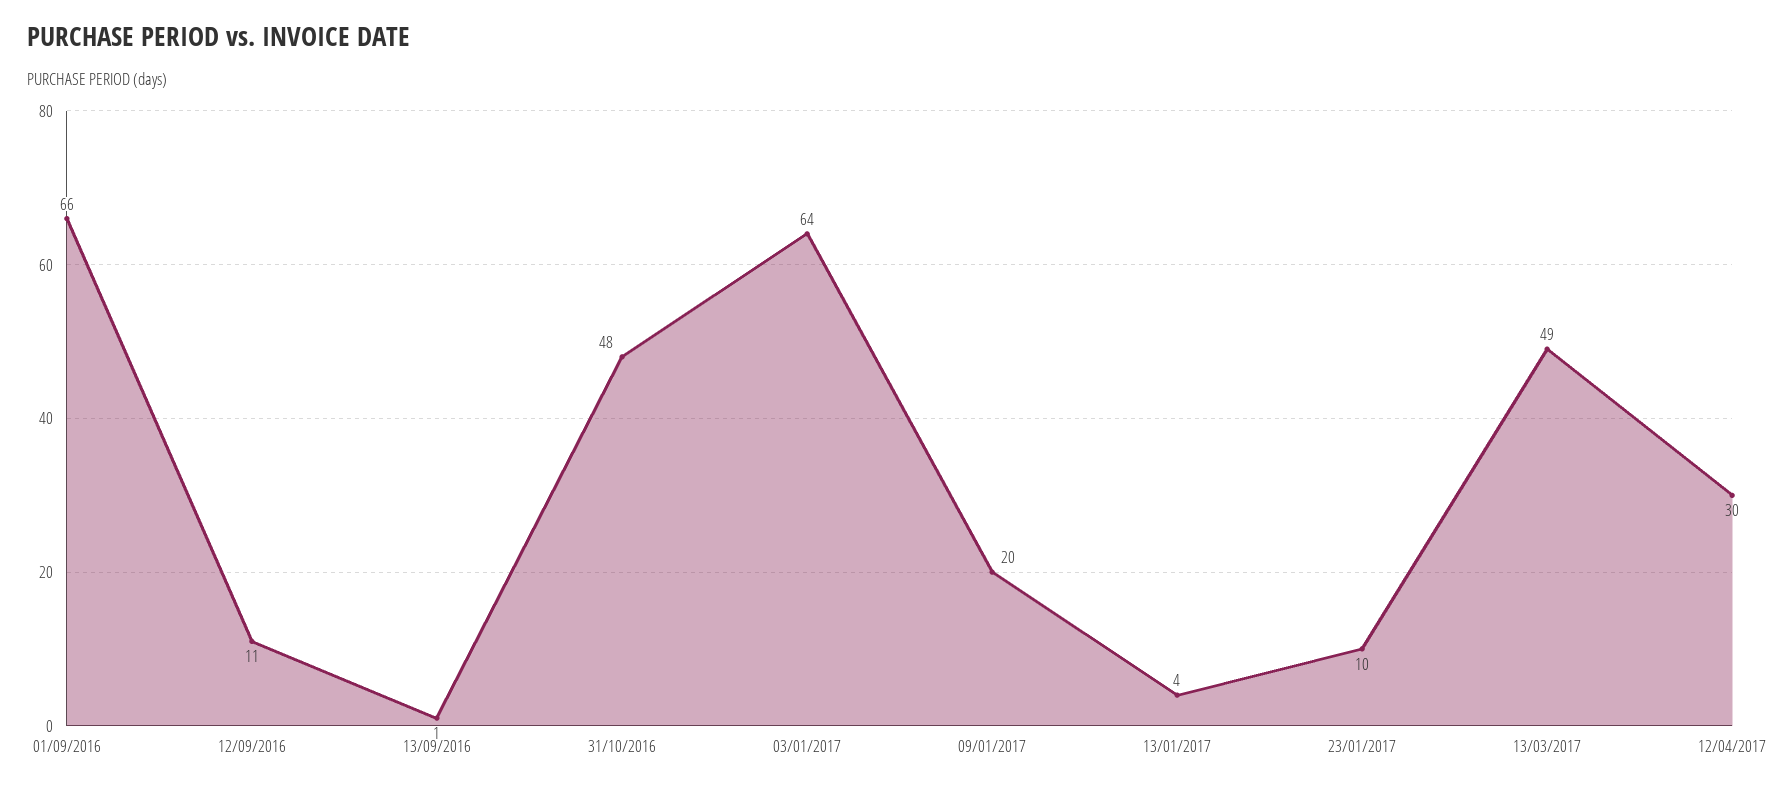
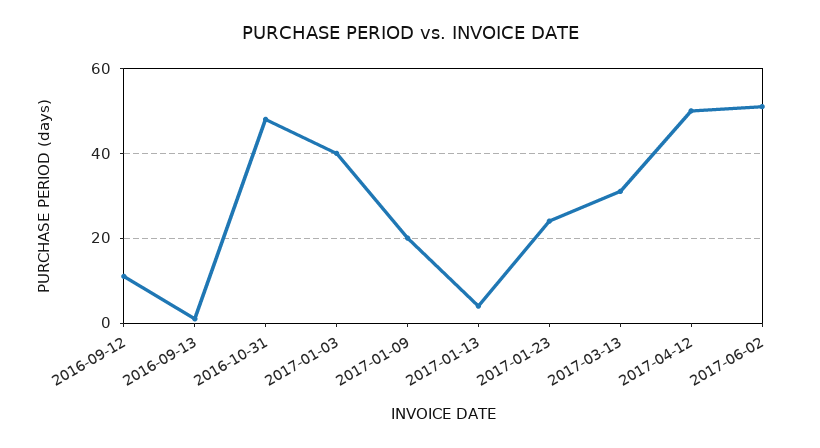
01/09/2016: 66 -> none
03/01/2017: 64 -> 40
23/01/2017: 10 -> 25
13/03/2017: 49 -> 30
12/04/2017: 30 -> 50
2017-06-02: none -> 50

